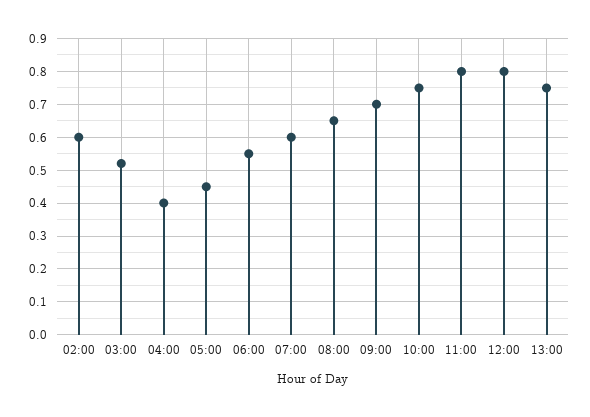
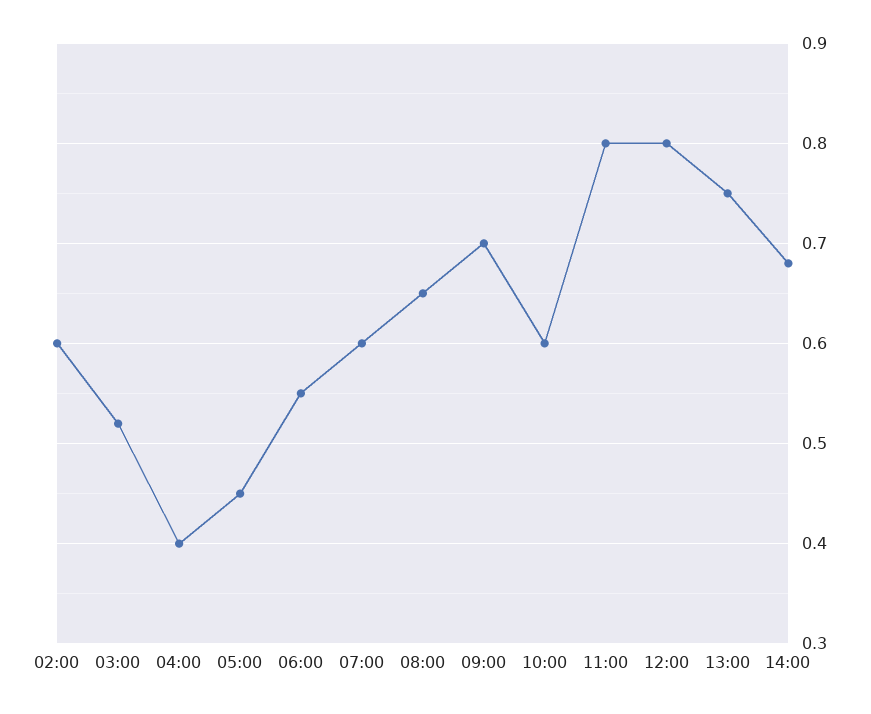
10:00: 0.75 -> 0.6
14:00: none -> 0.68

